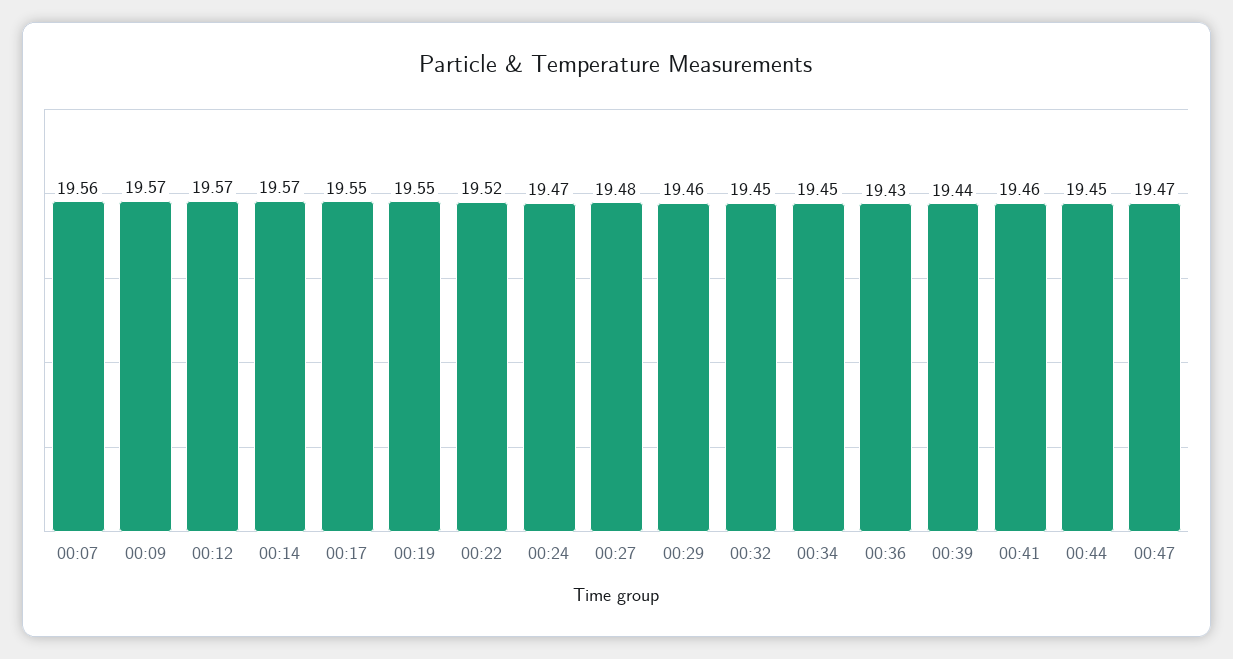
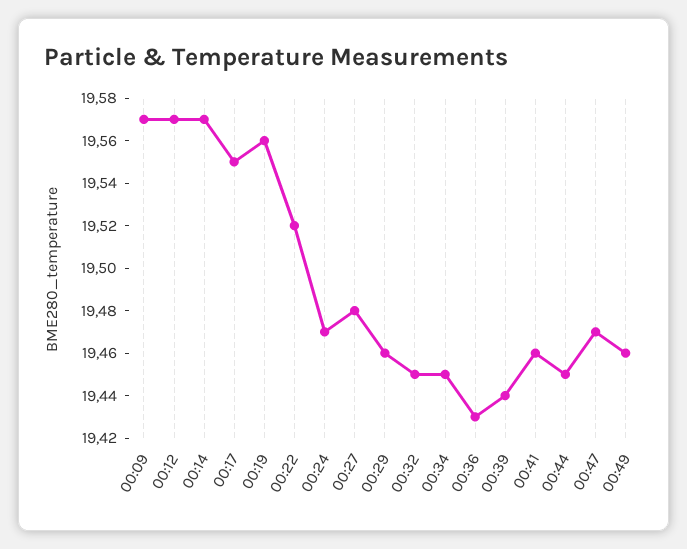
00:07: 19.56 -> none
00:19: 19.55 -> 19.56
00:49: none -> 19.46

